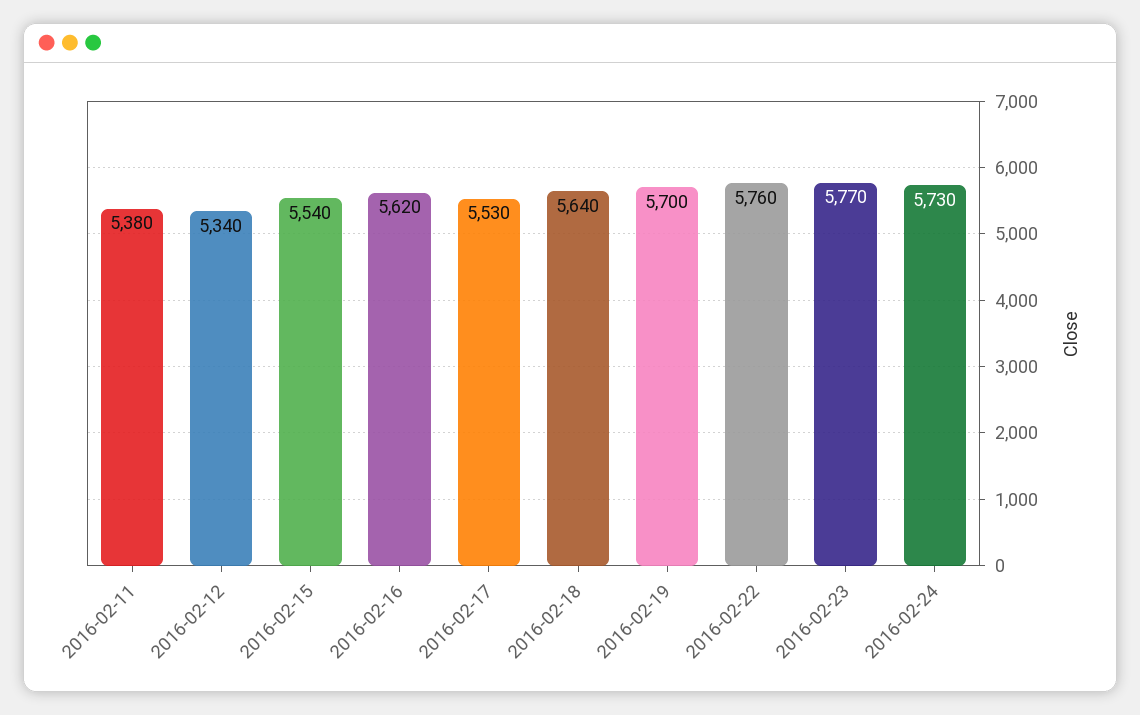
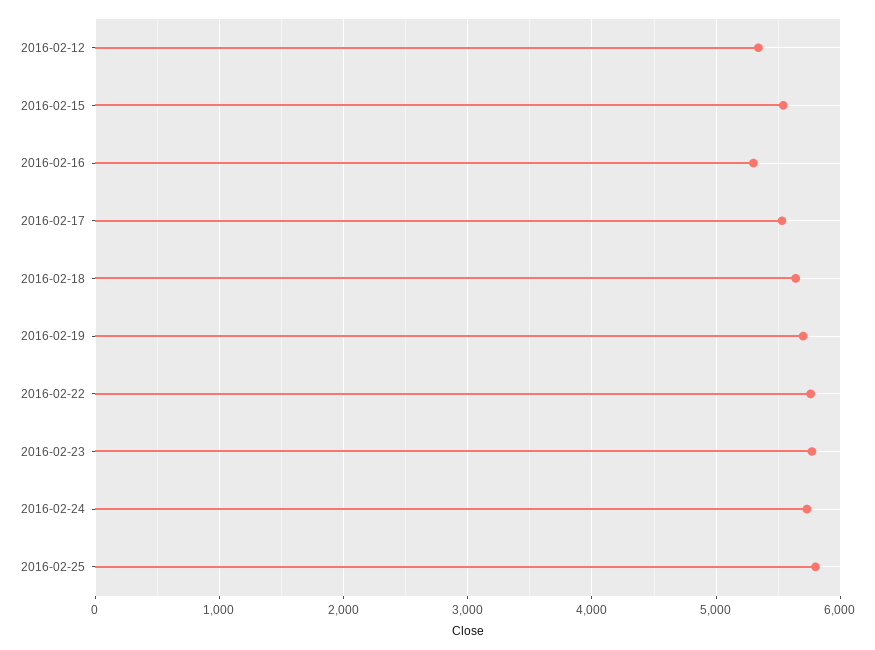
2016-02-11: 5380 -> none
2016-02-16: 5620 -> 5300
2016-02-25: none -> 5800

